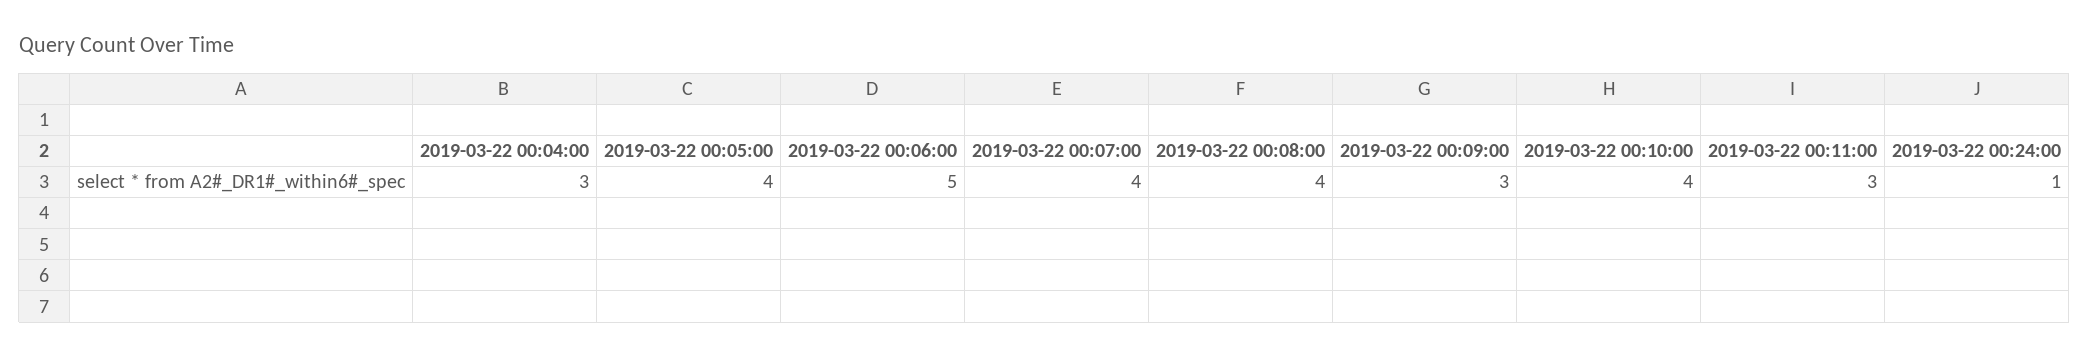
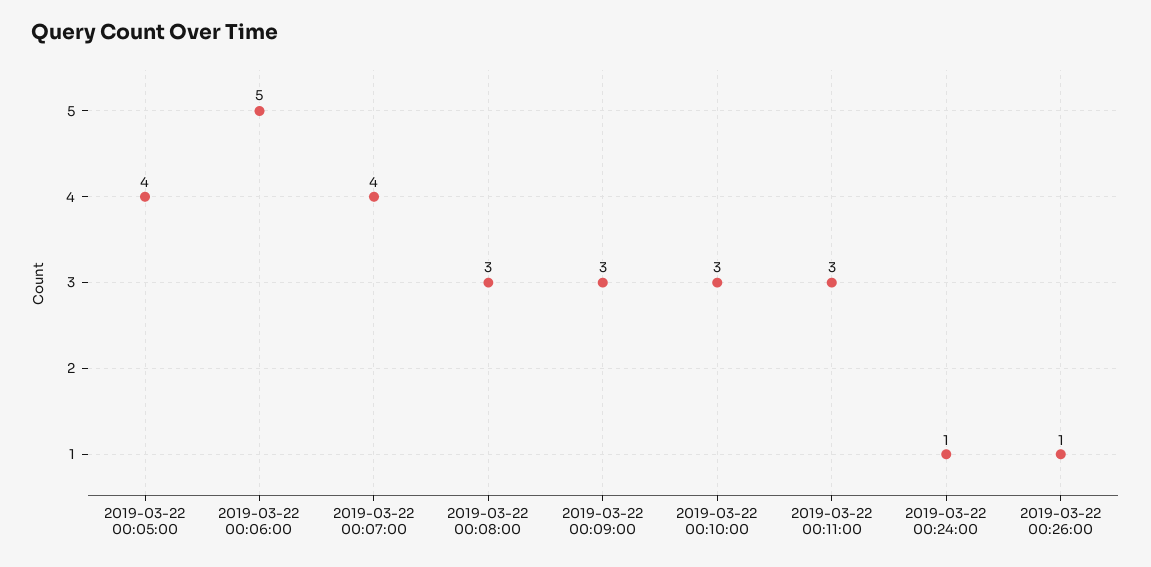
2019-03-22 00:04:00: 3 -> none
2019-03-22 00:08:00: 4 -> 3
2019-03-22 00:10:00: 4 -> 3
2019-03-22 00:26:00: none -> 1

